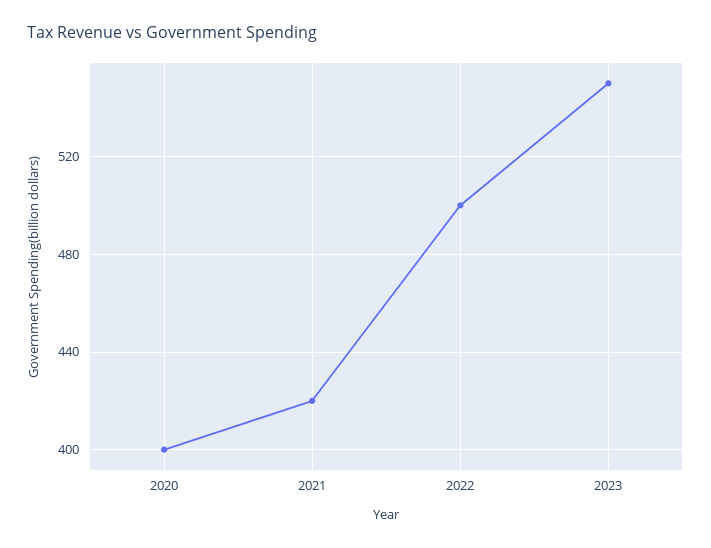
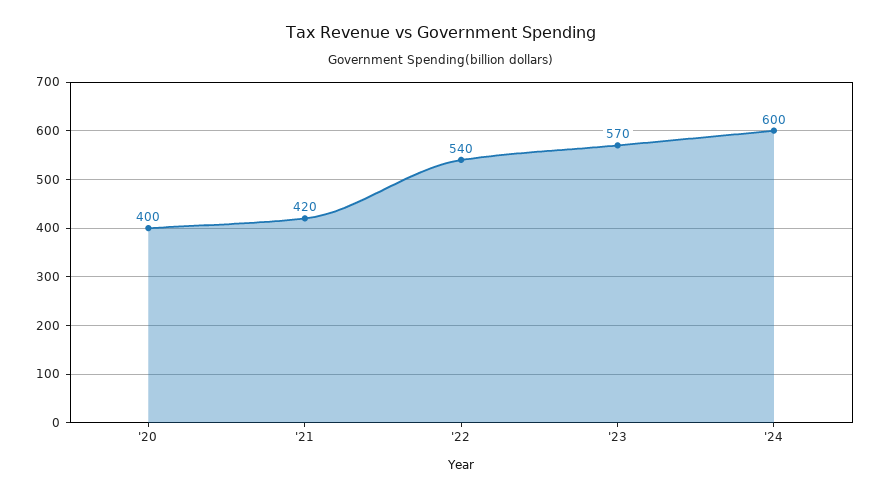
2022: 500 -> 540
2023: 550 -> 570
'24: none -> 600

